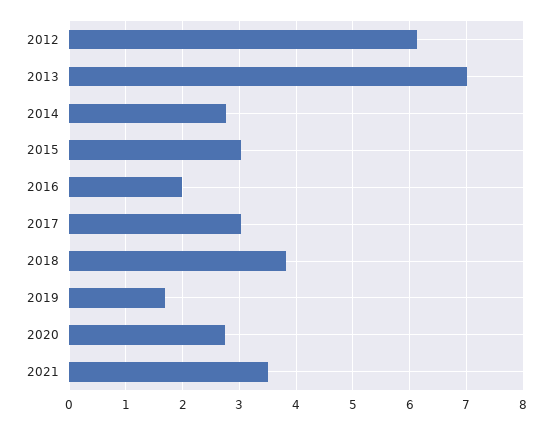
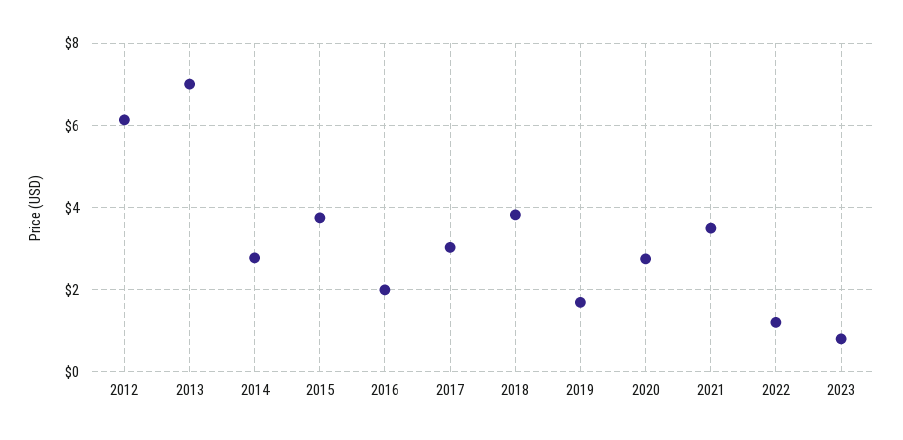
2015: 3 -> 3.8
2022: none -> 1.2
2023: none -> 0.8

